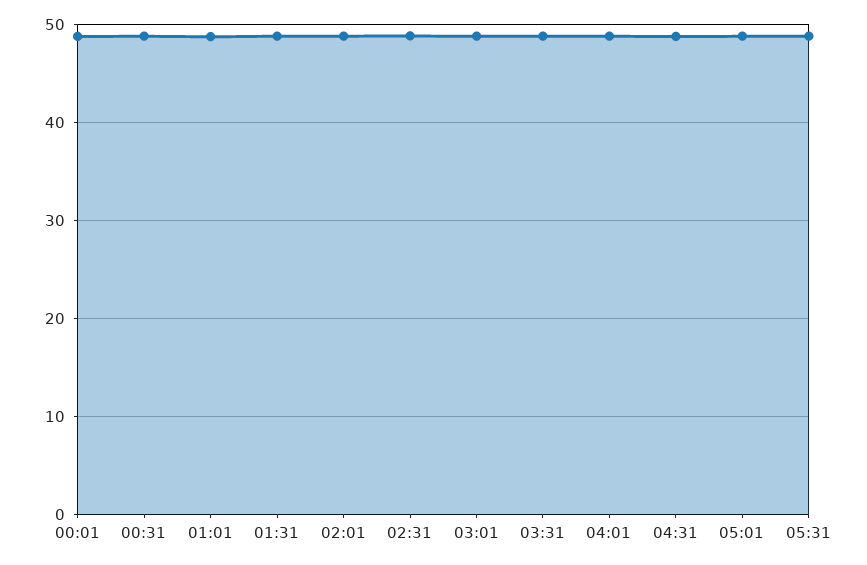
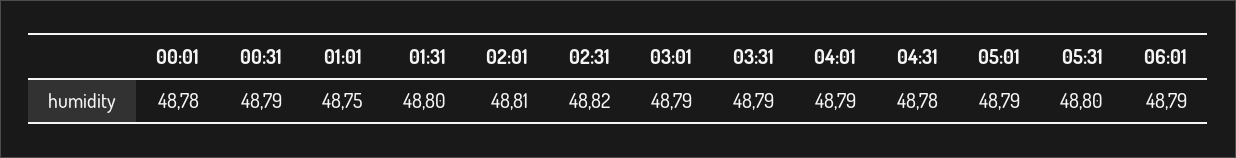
06:01: none -> 48.79

